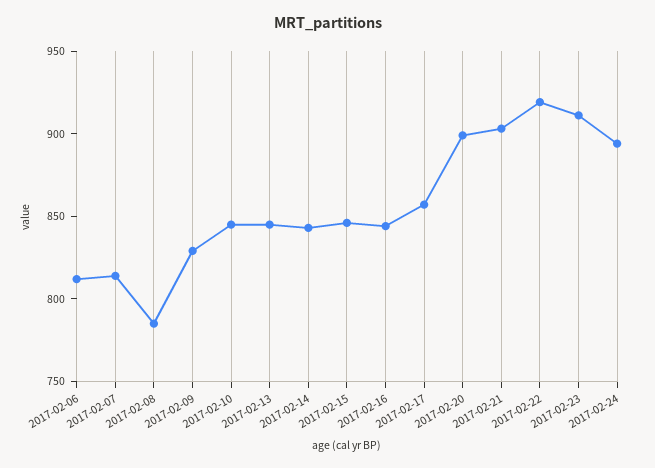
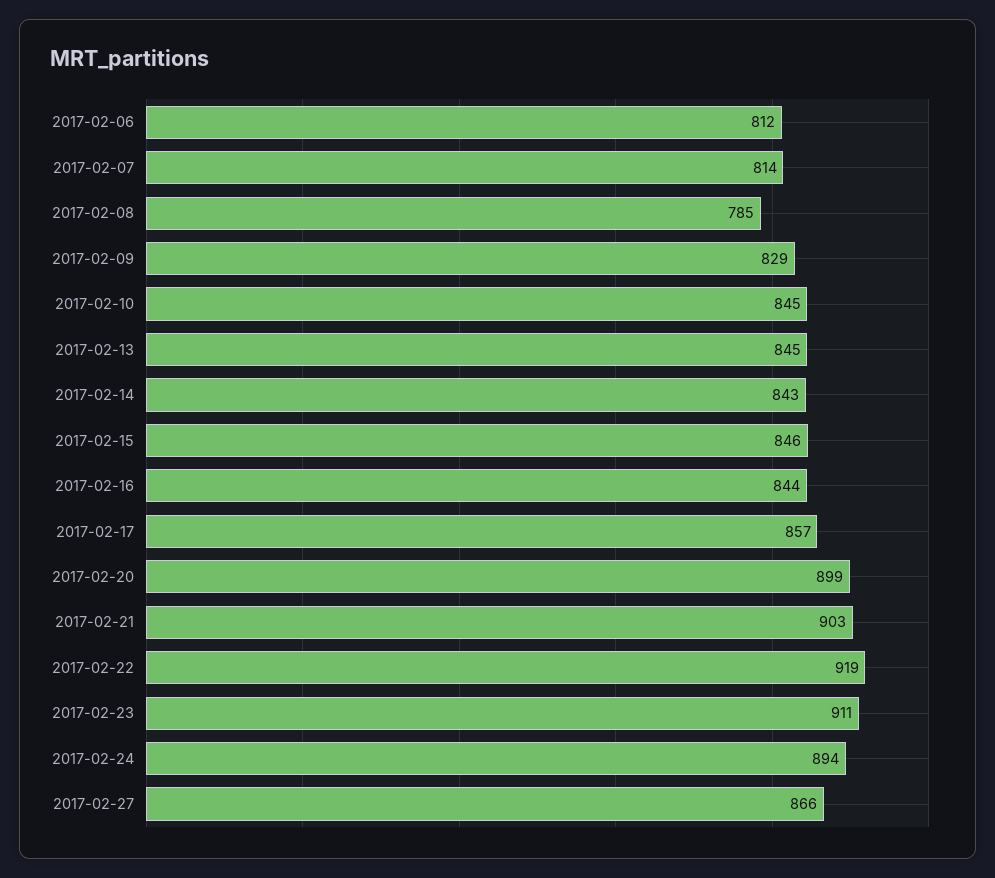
2017-02-27: none -> 866

